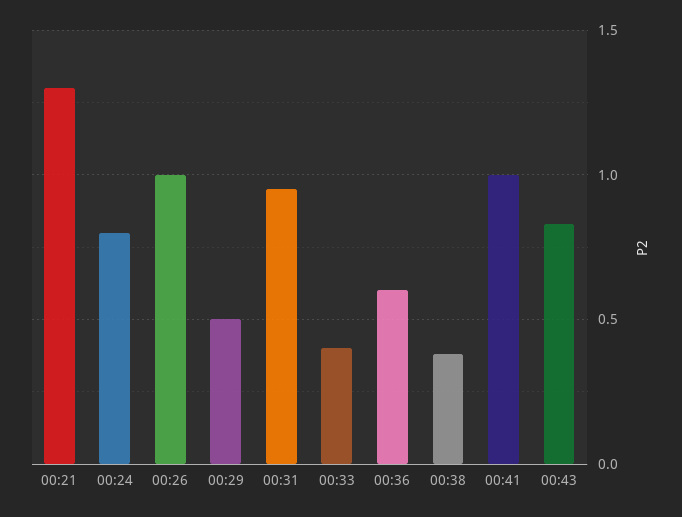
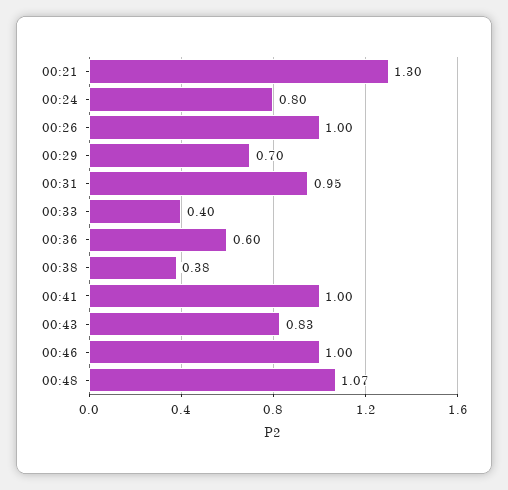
00:29: 0.5 -> 0.7
00:46: none -> 1
00:48: none -> 1.07

